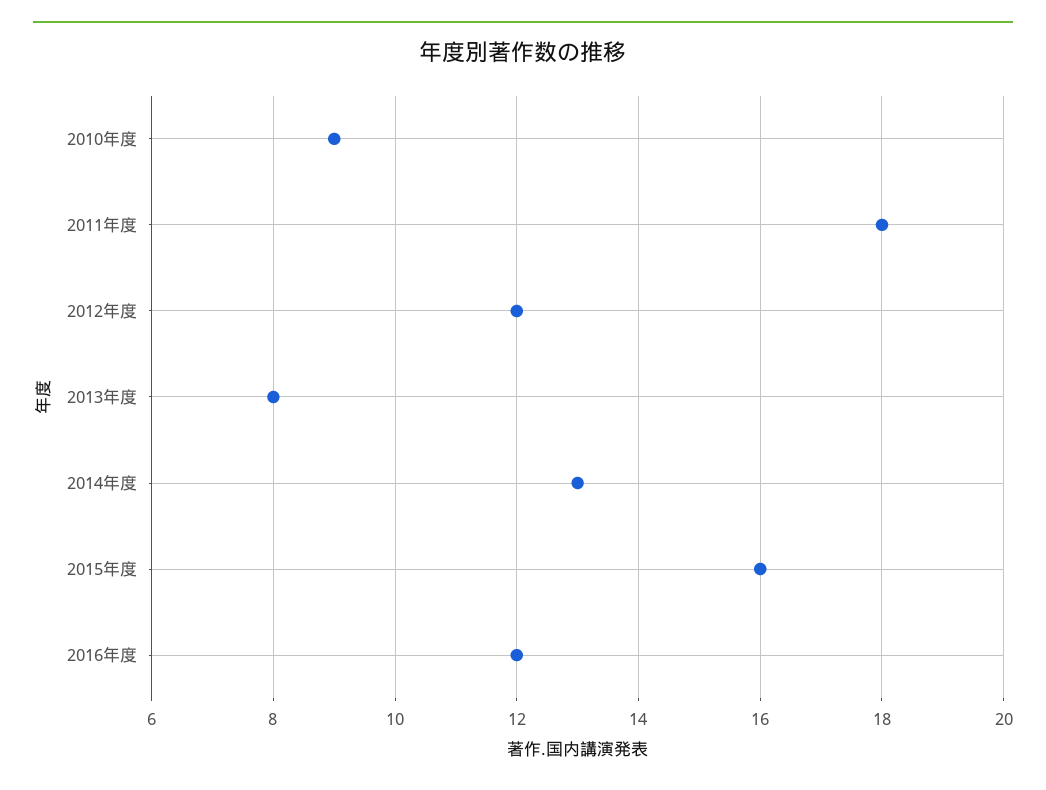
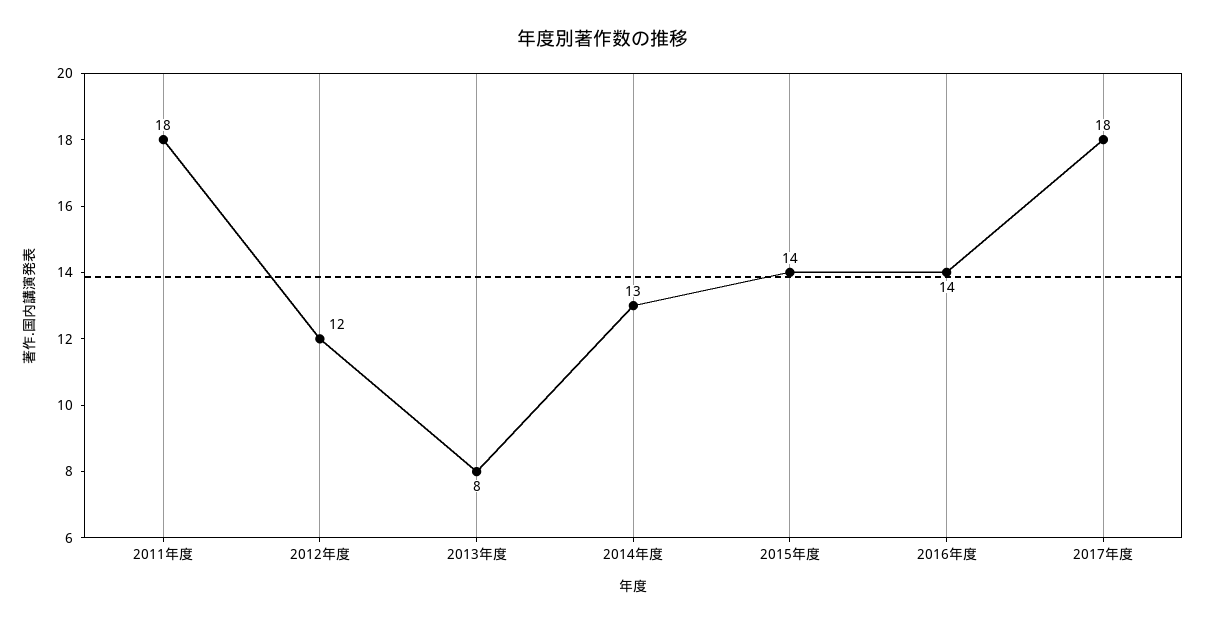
2010年度: 9 -> none
2015年度: 16 -> 14
2016年度: 12 -> 14
2017年度: none -> 18

